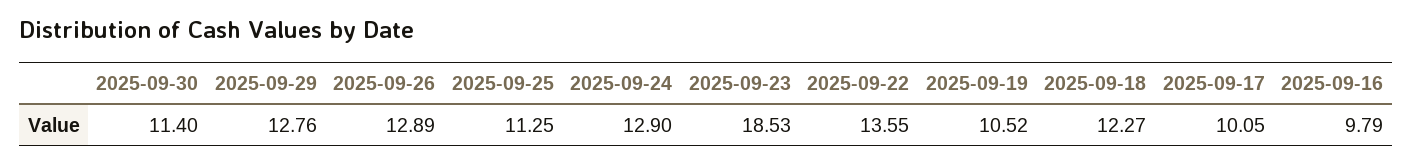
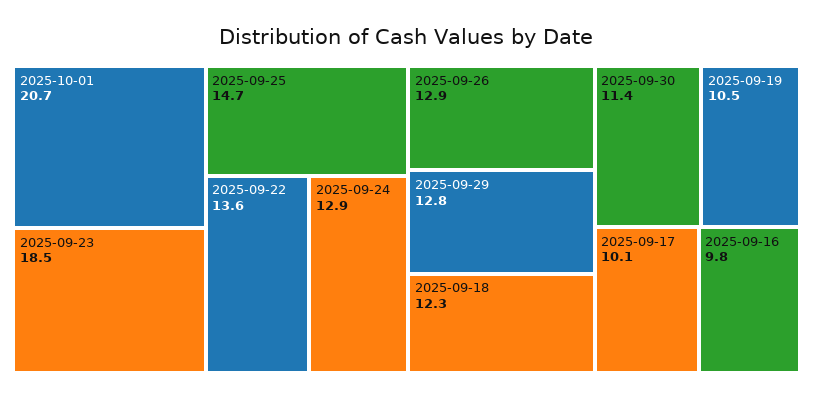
2025-09-25: 11.25 -> 14.7
2025-10-01: none -> 20.7

